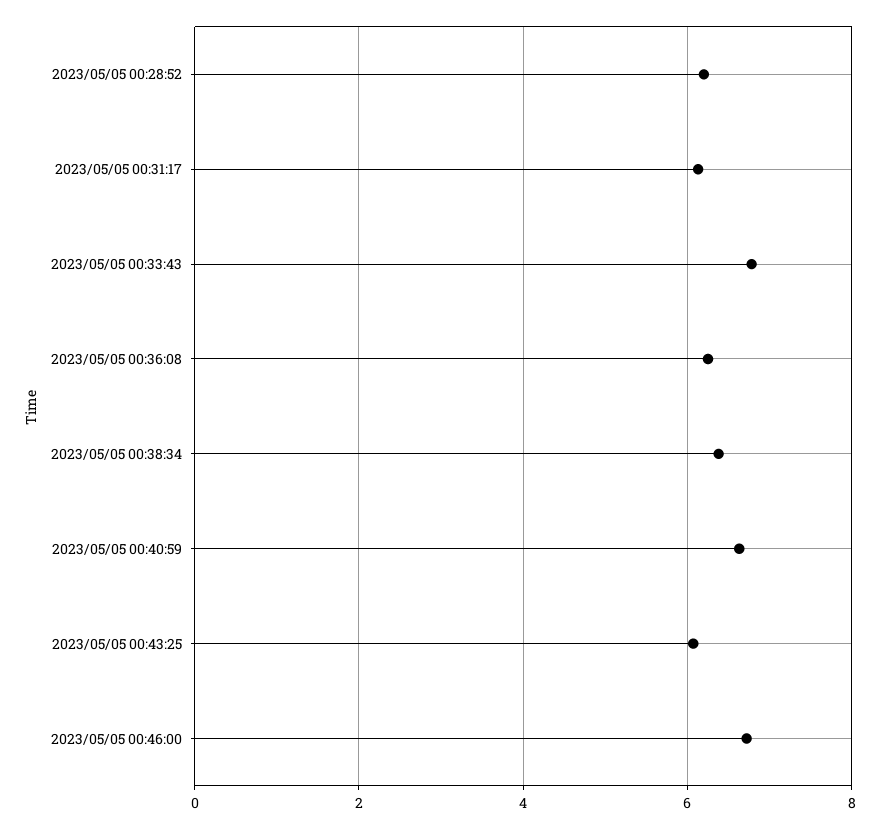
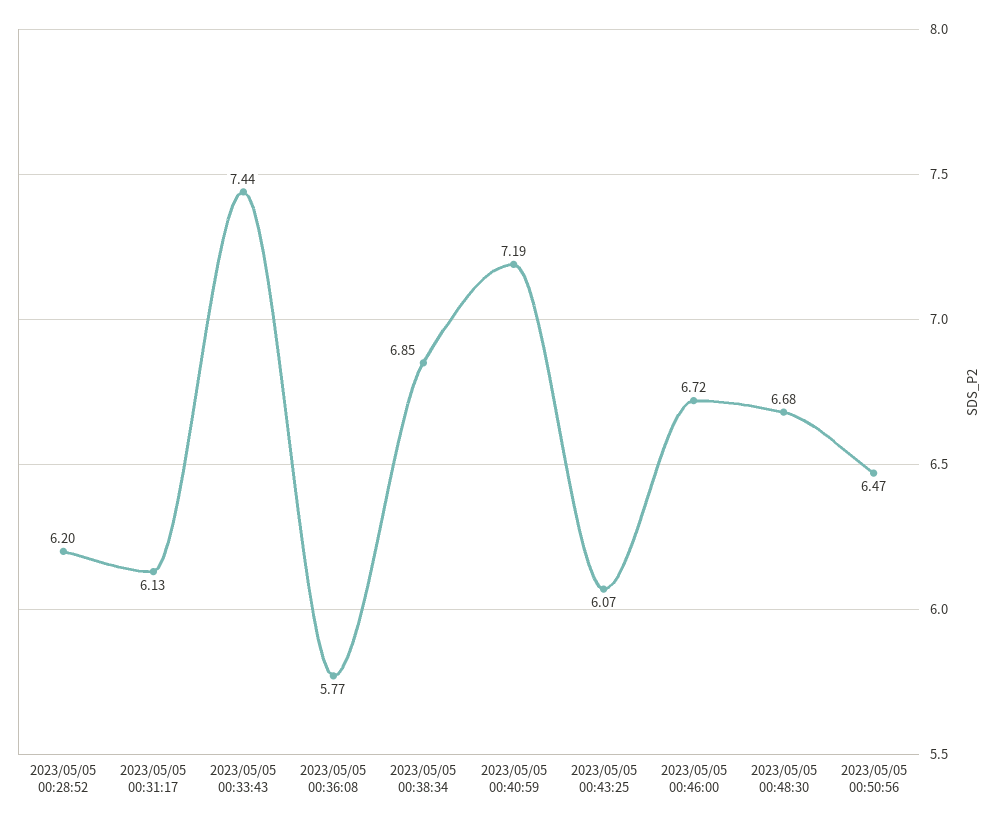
2023/05/05 00:33:43: 6.8 -> 7.44
2023/05/05 00:36:08: 6.2 -> 5.77
2023/05/05 00:38:34: 6.4 -> 6.85
2023/05/05 00:40:59: 6.6 -> 7.19
2023/05/05 00:48:30: none -> 6.68
2023/05/05 00:50:56: none -> 6.47

